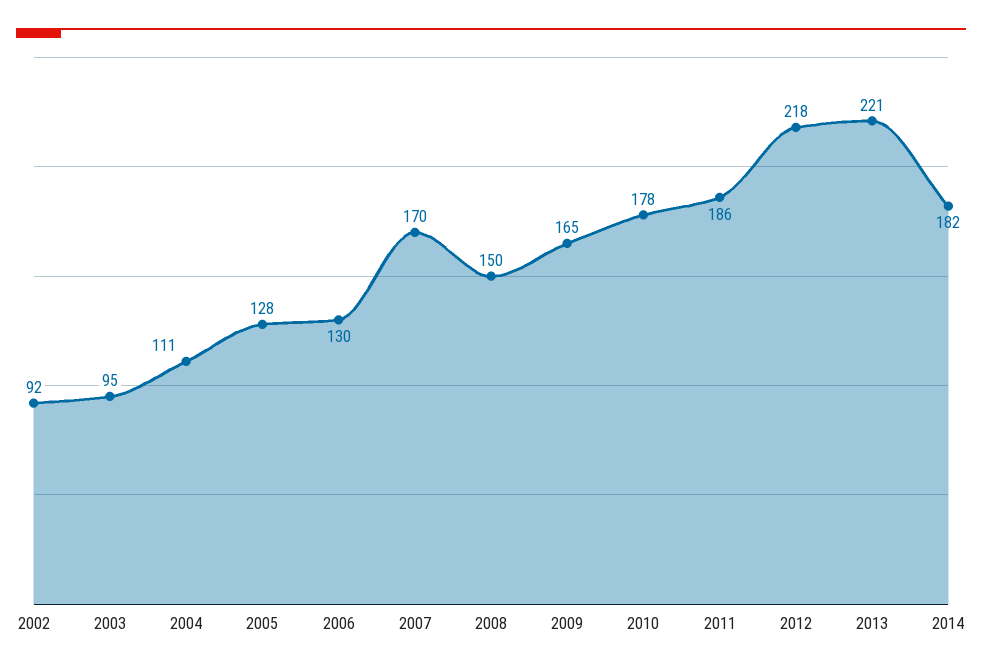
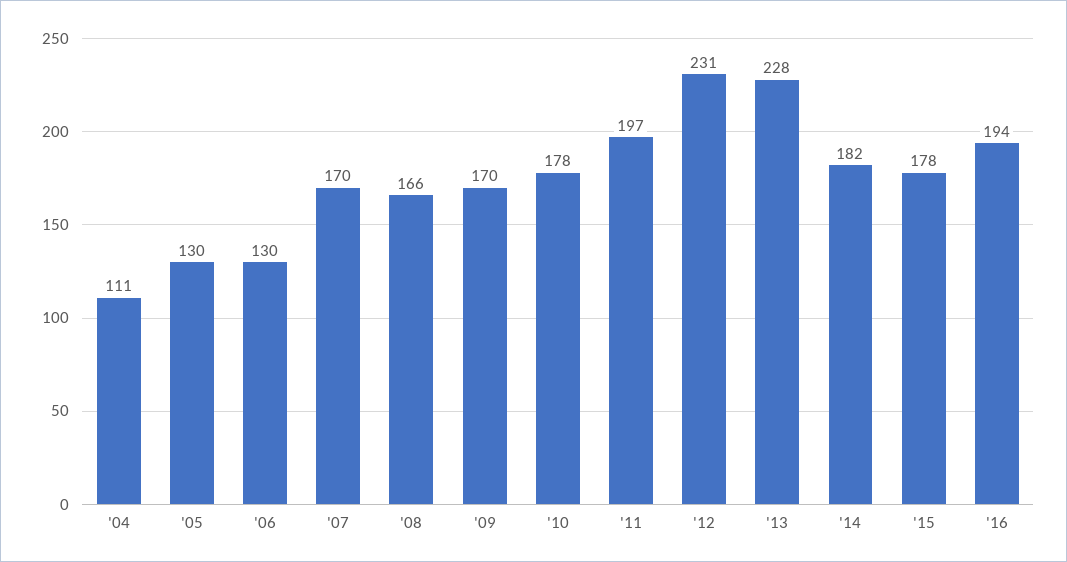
2002: 92 -> none
2003: 95 -> none
2005: 128 -> 130
2008: 150 -> 166
2009: 165 -> 170
2011: 186 -> 197
2012: 218 -> 231
2013: 221 -> 228
'15: none -> 178
'16: none -> 194

